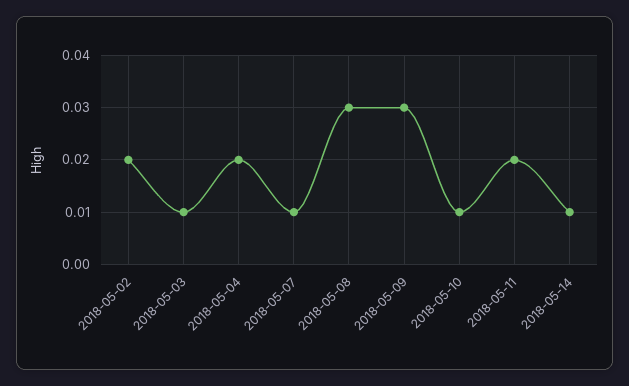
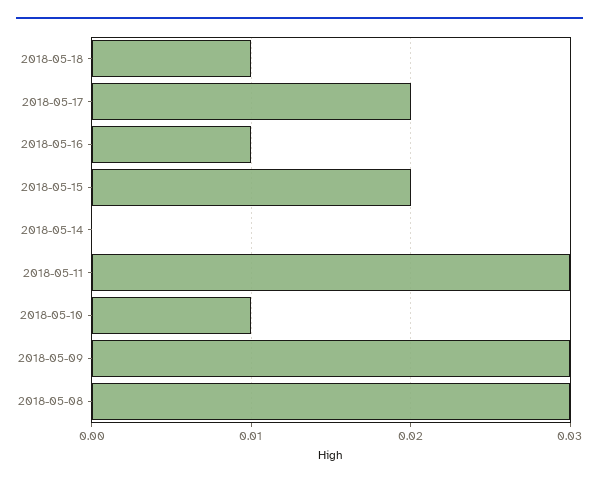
2018-05-02: 0.02 -> none
2018-05-03: 0.01 -> none
2018-05-04: 0.02 -> none
2018-05-07: 0.01 -> none
2018-05-11: 0.02 -> 0.03
2018-05-14: 0.01 -> 0
2018-05-18: none -> 0.01
2018-05-17: none -> 0.02
2018-05-16: none -> 0.01
2018-05-15: none -> 0.02

